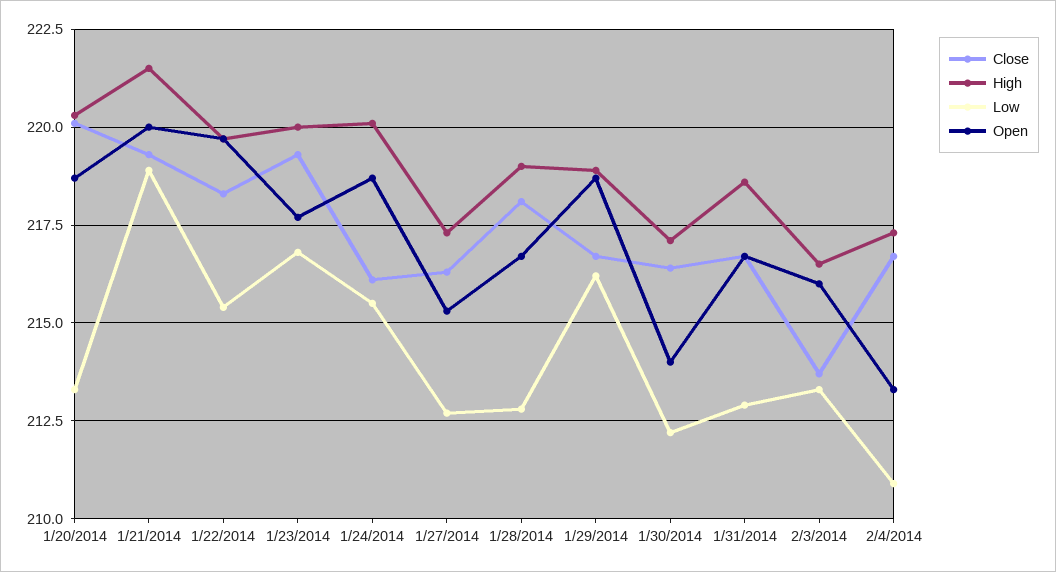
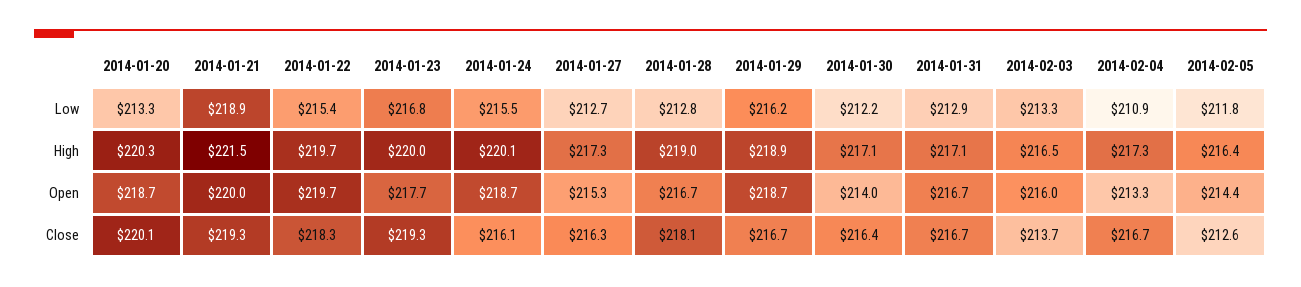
High, 1/31/2014: 218.5 -> 217.1
Low, 2014-02-05: none -> 211.8
High, 2014-02-05: none -> 216.4
Open, 2014-02-05: none -> 214.4
Close, 2014-02-05: none -> 212.6

